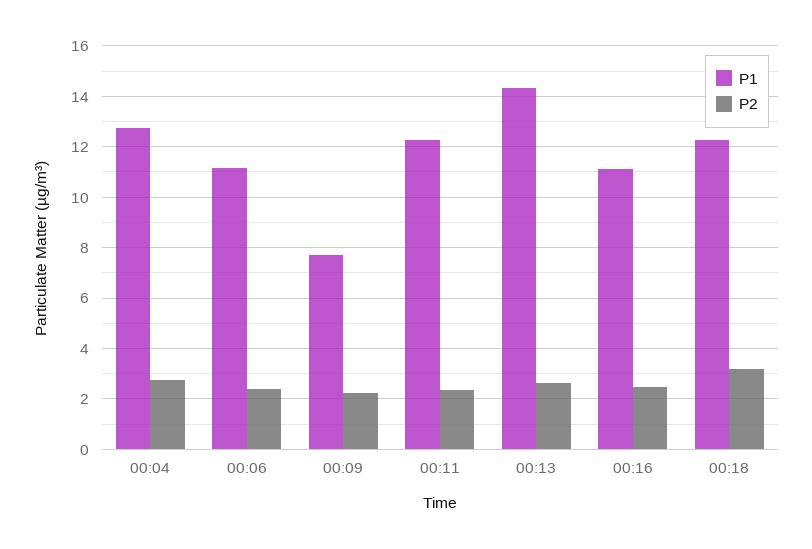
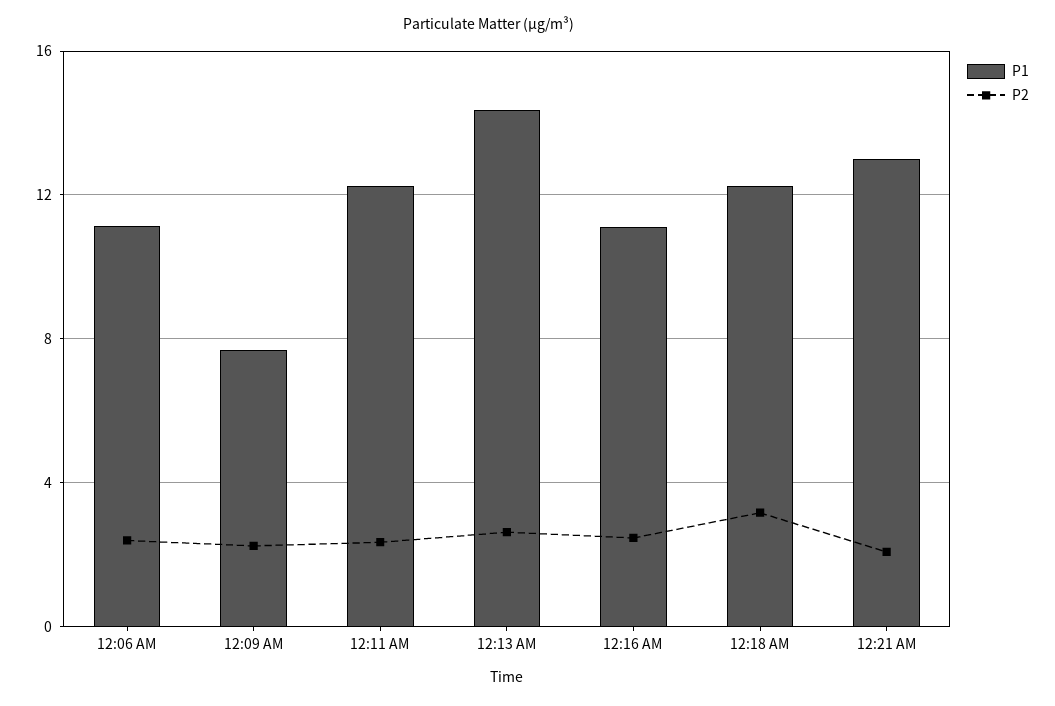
P1, 00:04: 12.75 -> none
P2, 00:04: 2.75 -> none
P1, 12:21 AM: none -> 13
P2, 12:21 AM: none -> 2

